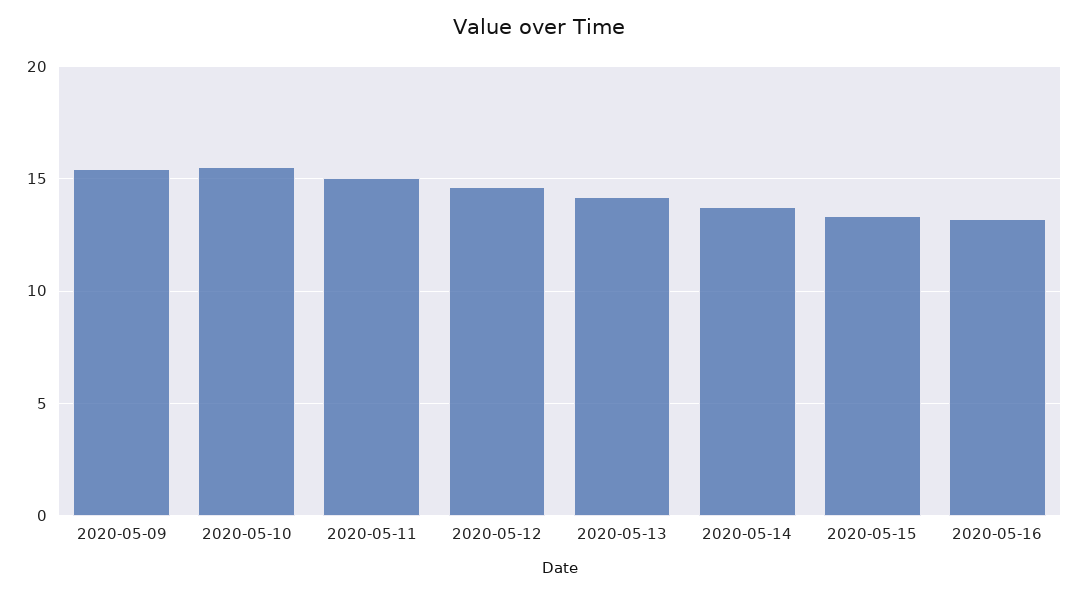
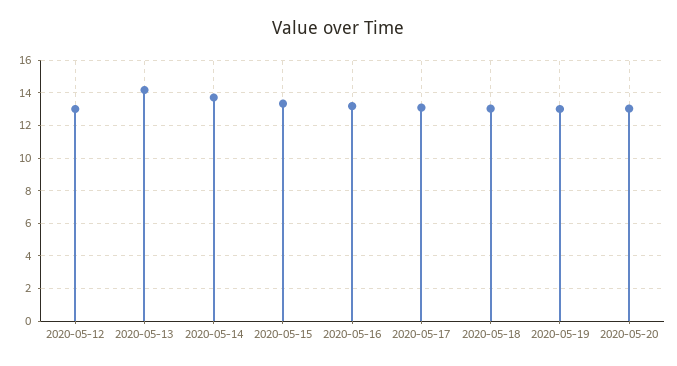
2020-05-09: 15.5 -> none
2020-05-10: 15.5 -> none
2020-05-11: 15 -> none
2020-05-12: 14.5 -> 13
2020-05-17: none -> 13
2020-05-18: none -> 13
2020-05-19: none -> 13
2020-05-20: none -> 13

